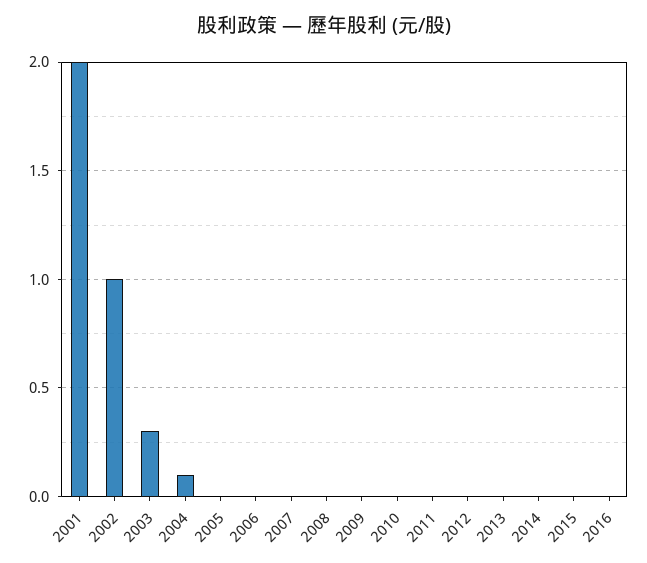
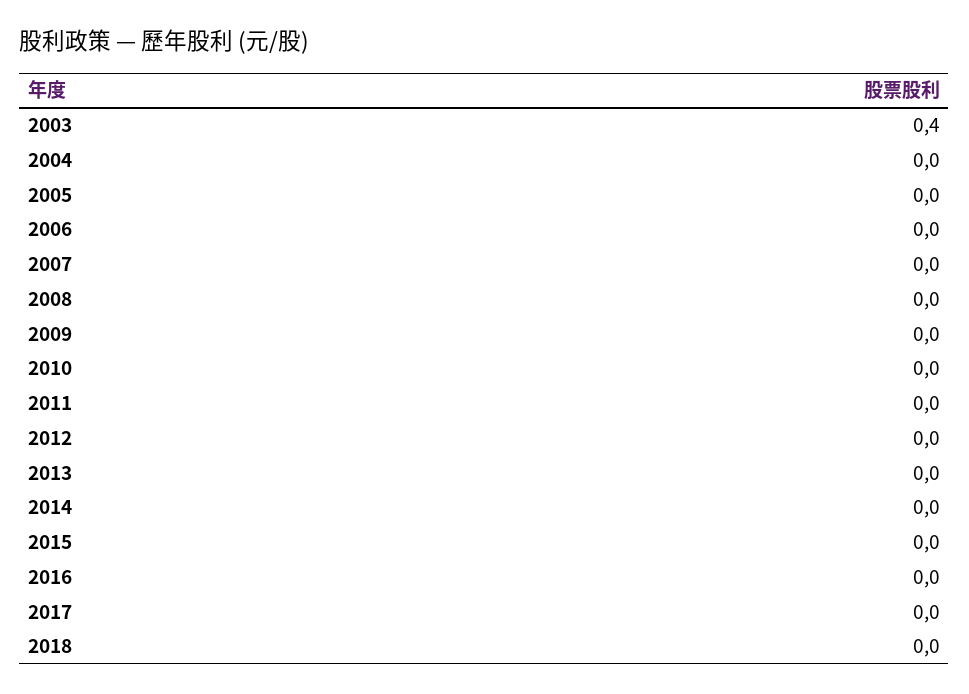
2001: 2 -> none
2002: 1 -> none
2003: 0.3 -> 0.4
2004: 0.1 -> 0
2017: none -> 0
2018: none -> 0

